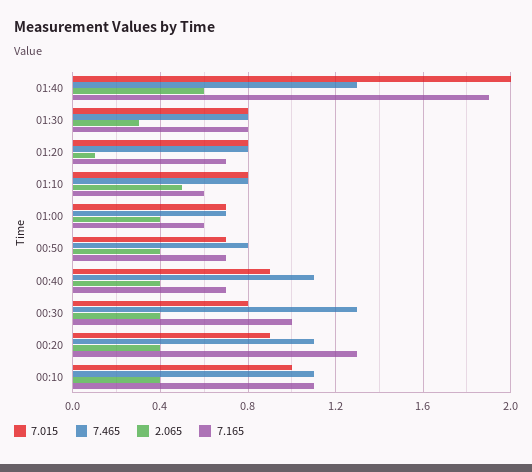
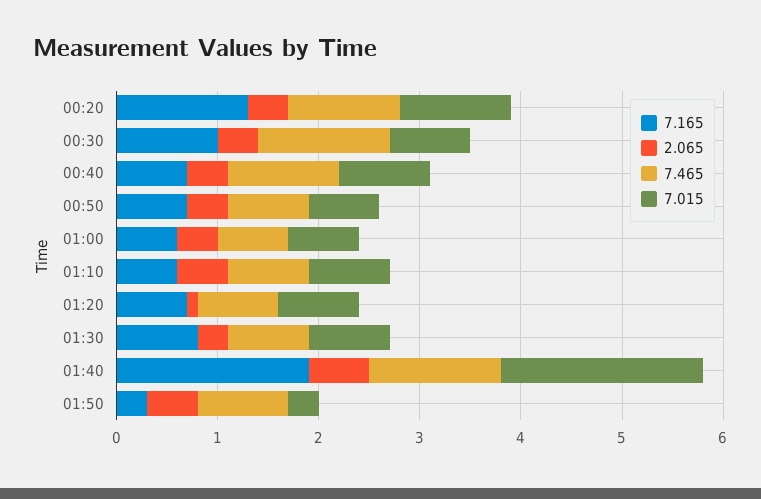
7.015, 00:20: 0.9 -> 1.1
7.015, 00:10: 1 -> none
7.465, 00:10: 1.1 -> none
2.065, 00:10: 0.4 -> none
7.165, 00:10: 1.1 -> none
7.165, 01:50: none -> 0.3
2.065, 01:50: none -> 0.5
7.465, 01:50: none -> 0.9
7.015, 01:50: none -> 0.3

